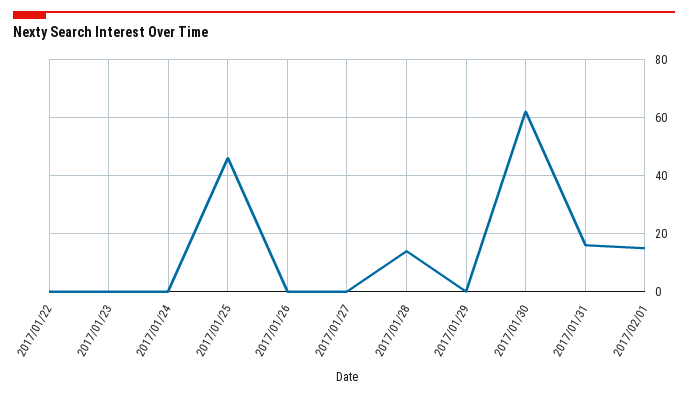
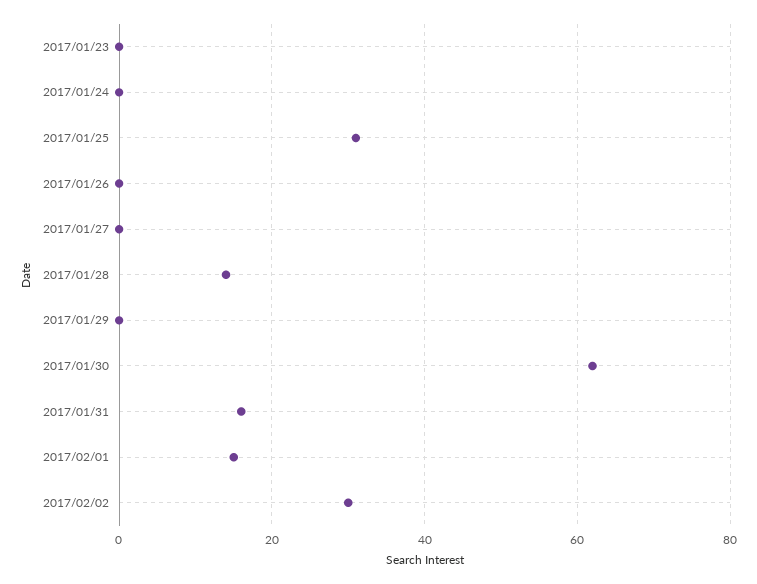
2017/01/22: 0 -> none
2017/01/25: 45 -> 30
2017/02/02: none -> 30

